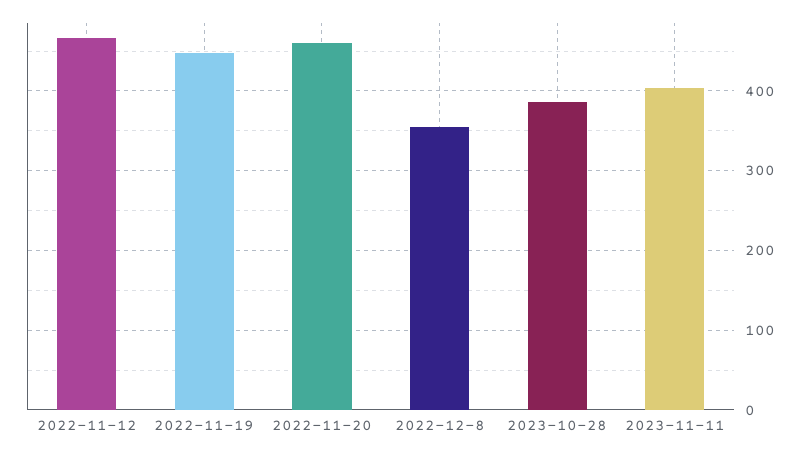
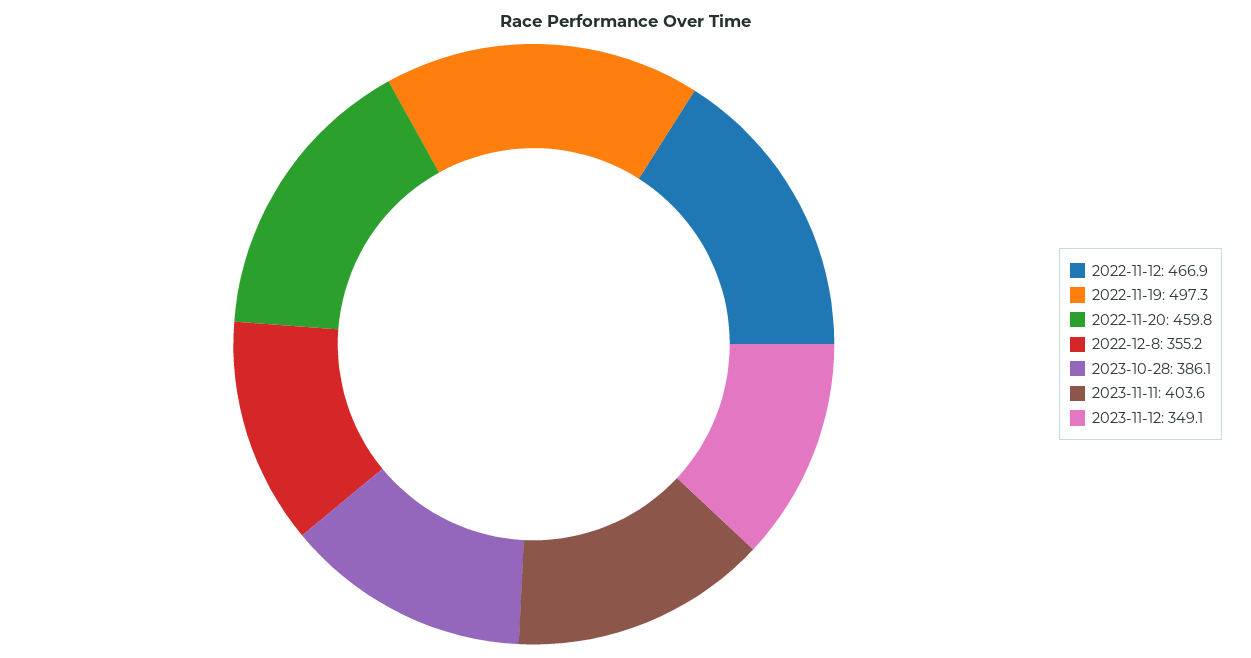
2022-11-19: 450 -> 497.3
2023-11-12: none -> 349.1

